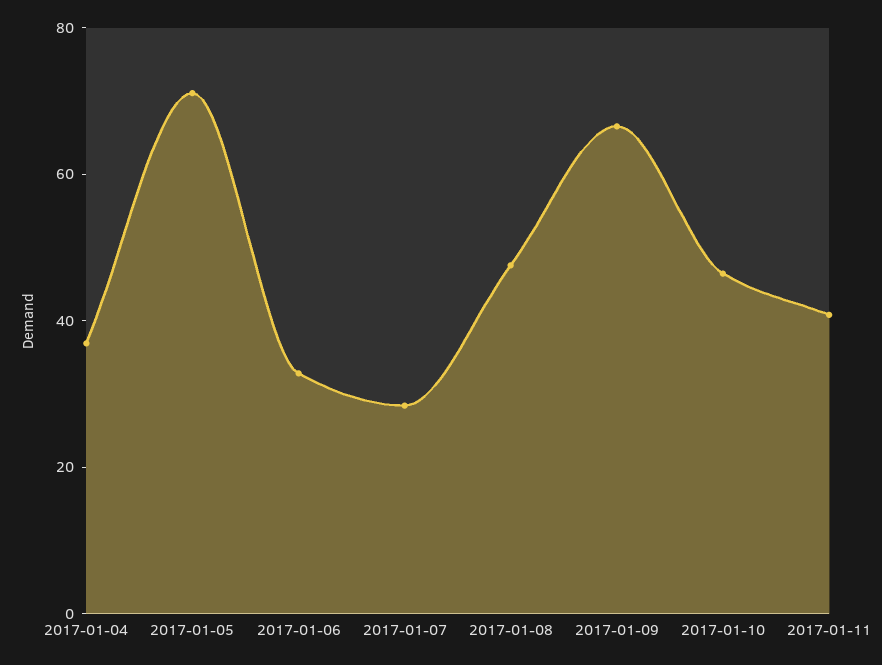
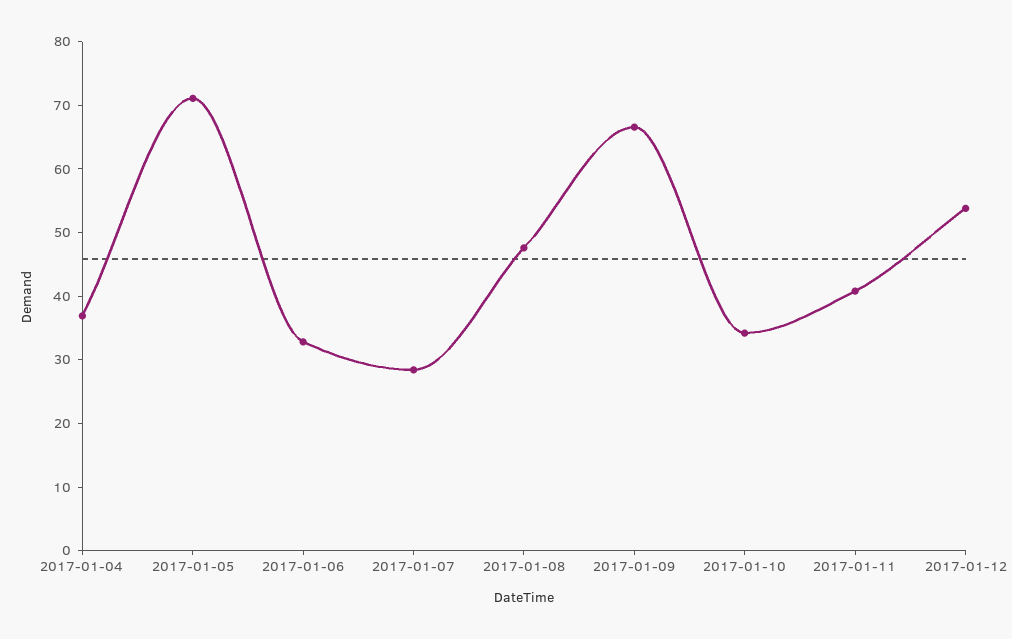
2017-01-10: 45 -> 34
2017-01-12: none -> 54

